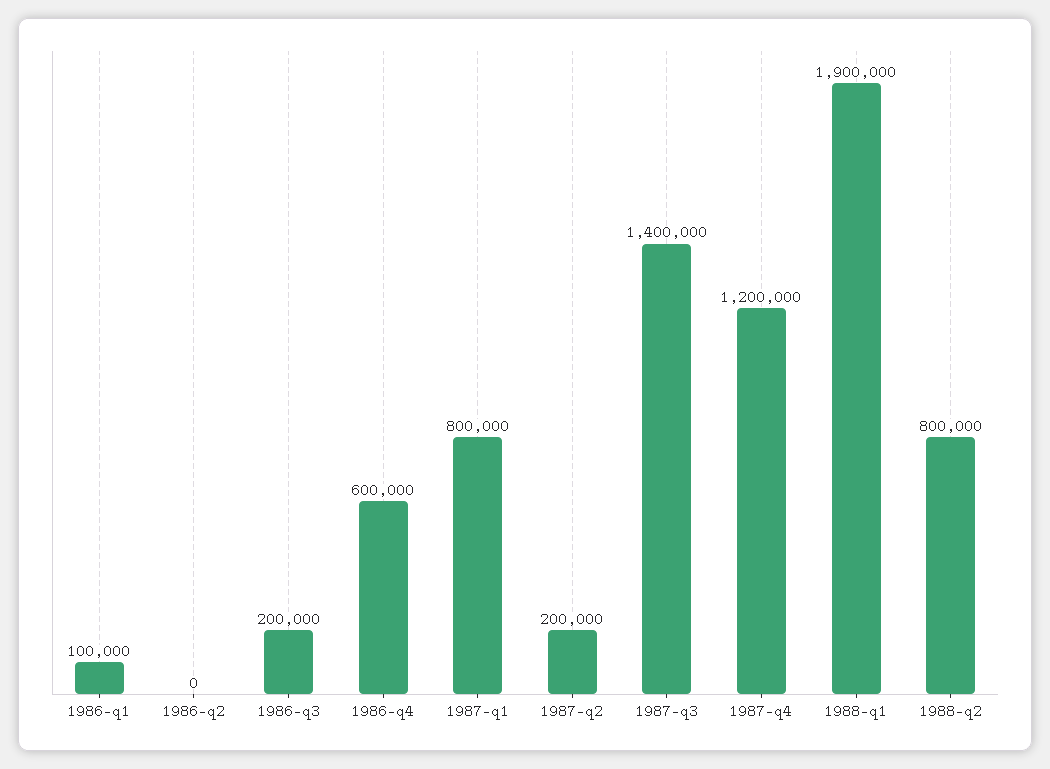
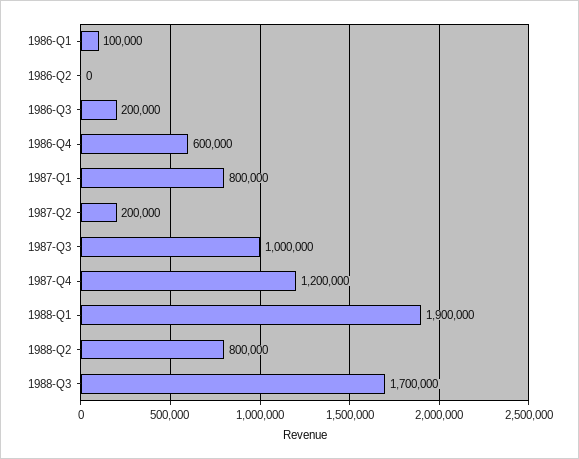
1987-q3: 1400000 -> 1000000
1988-Q3: none -> 1700000

